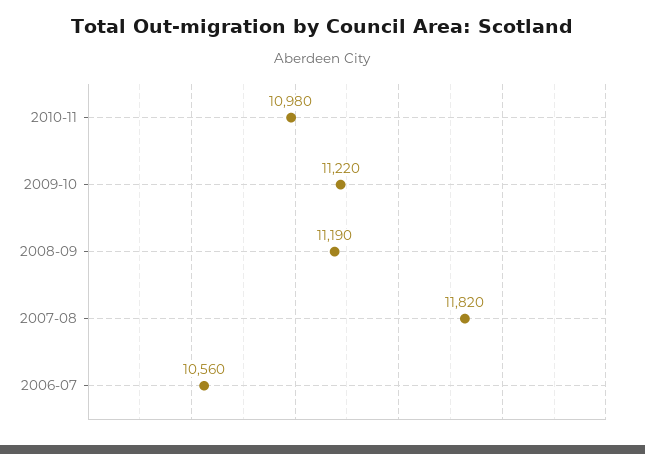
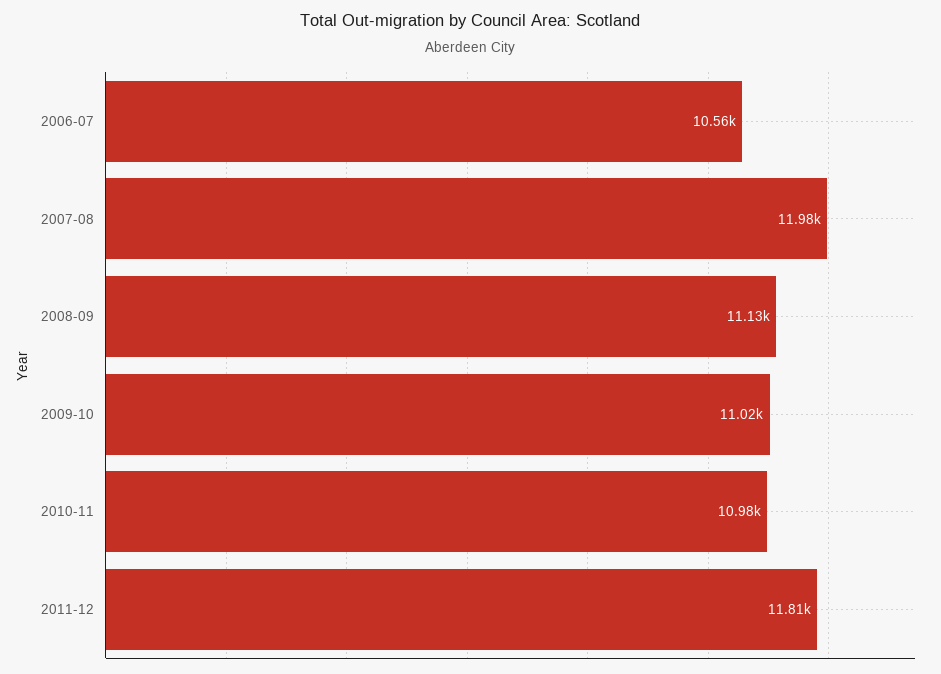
2009-10: 11220 -> 11020
2008-09: 11190 -> 11130
2007-08: 11820 -> 11980
2011-12: none -> 11810

